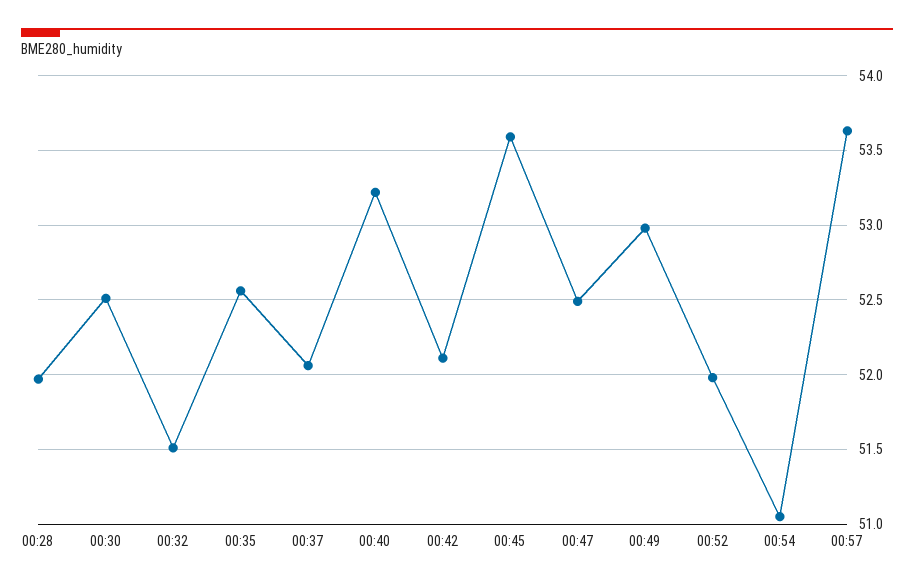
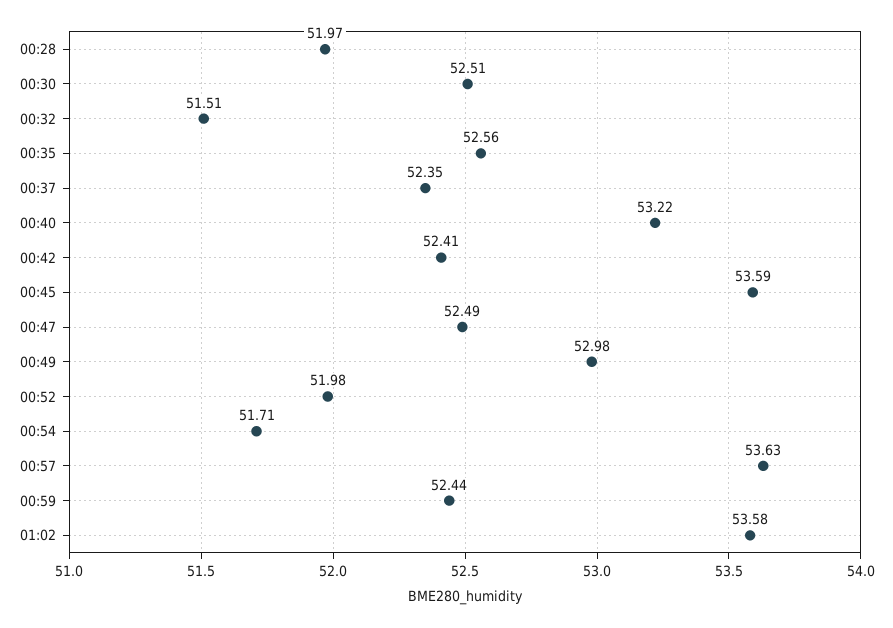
00:37: 52.05 -> 52.35
00:42: 52.1 -> 52.41
00:54: 51.05 -> 51.71
00:59: none -> 52.44
01:02: none -> 53.58

